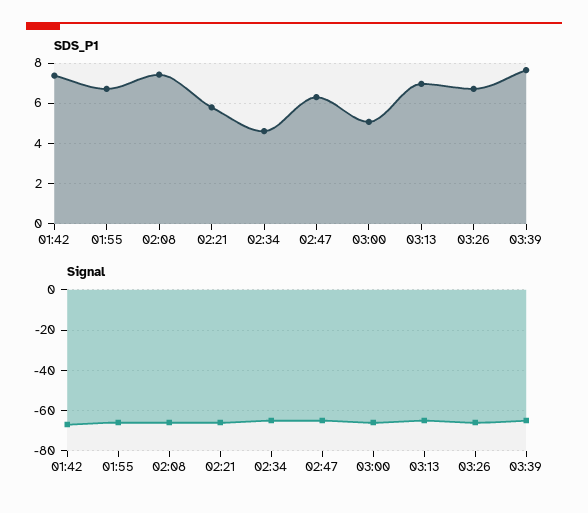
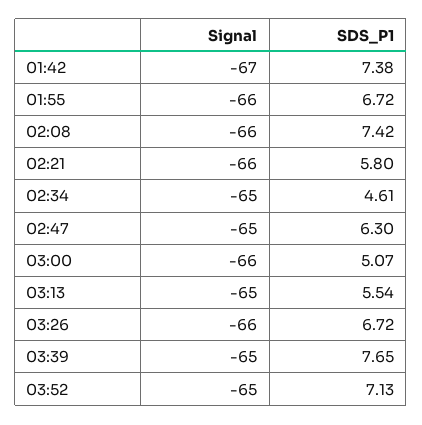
SDS_P1, 03:13: 7 -> 5.54
Signal, 03:52: none -> -65
SDS_P1, 03:52: none -> 7.13

